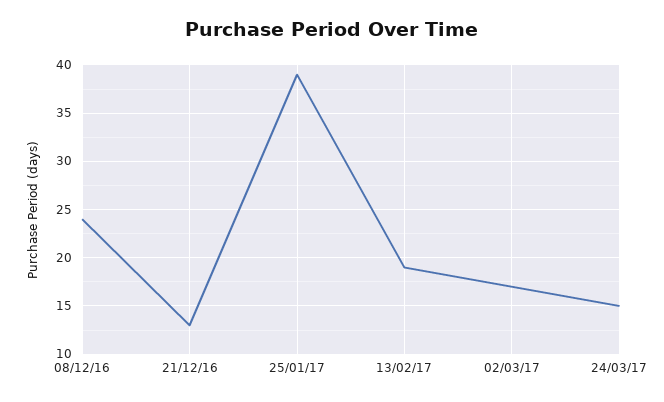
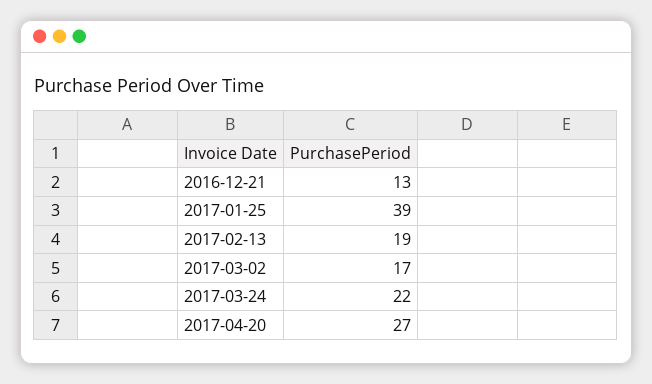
08/12/16: 24 -> none
24/03/17: 15 -> 22
2017-04-20: none -> 27

